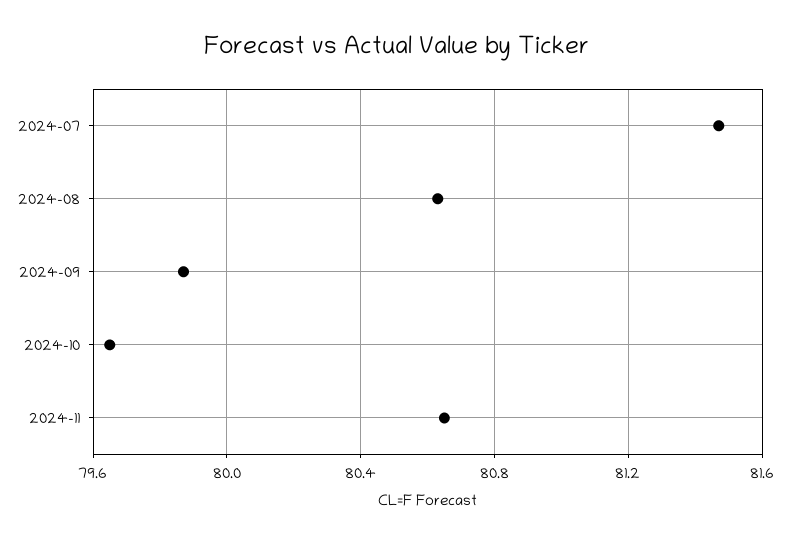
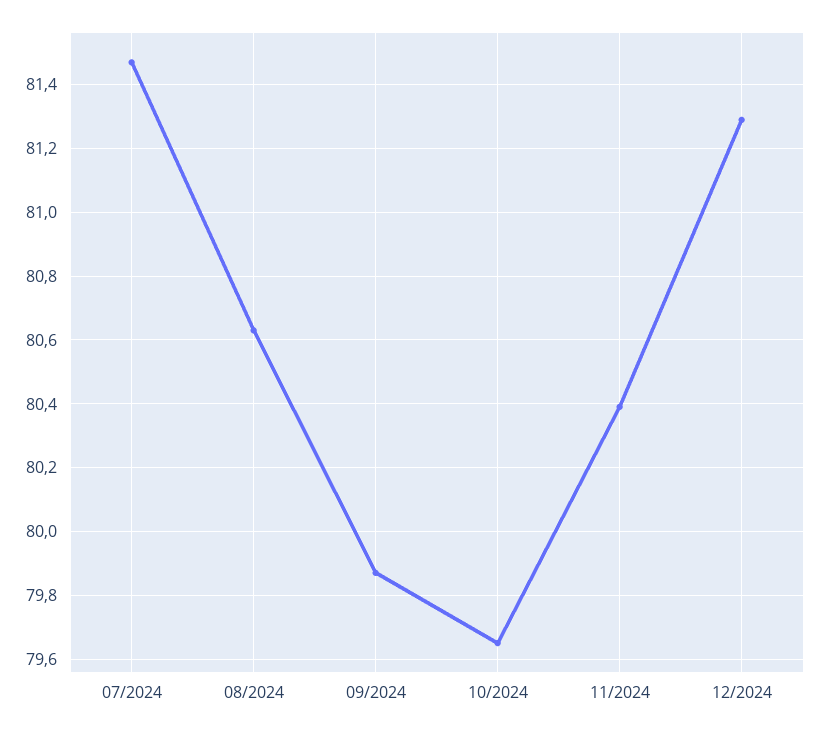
2024-11: 80.65 -> 80.4
12/2024: none -> 81.3

